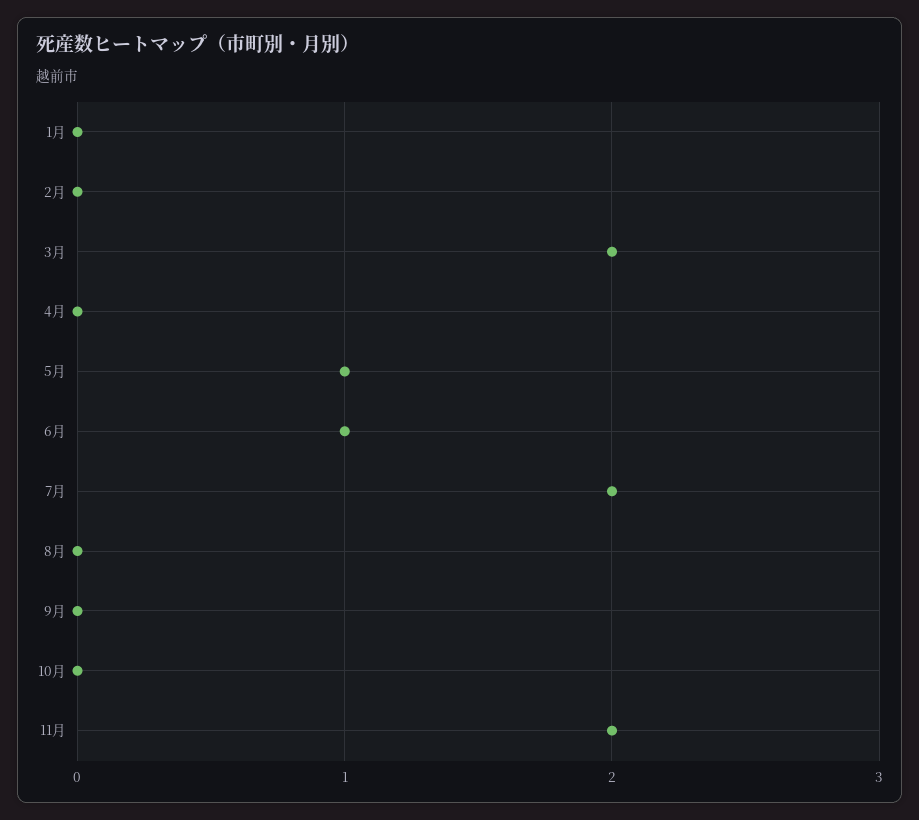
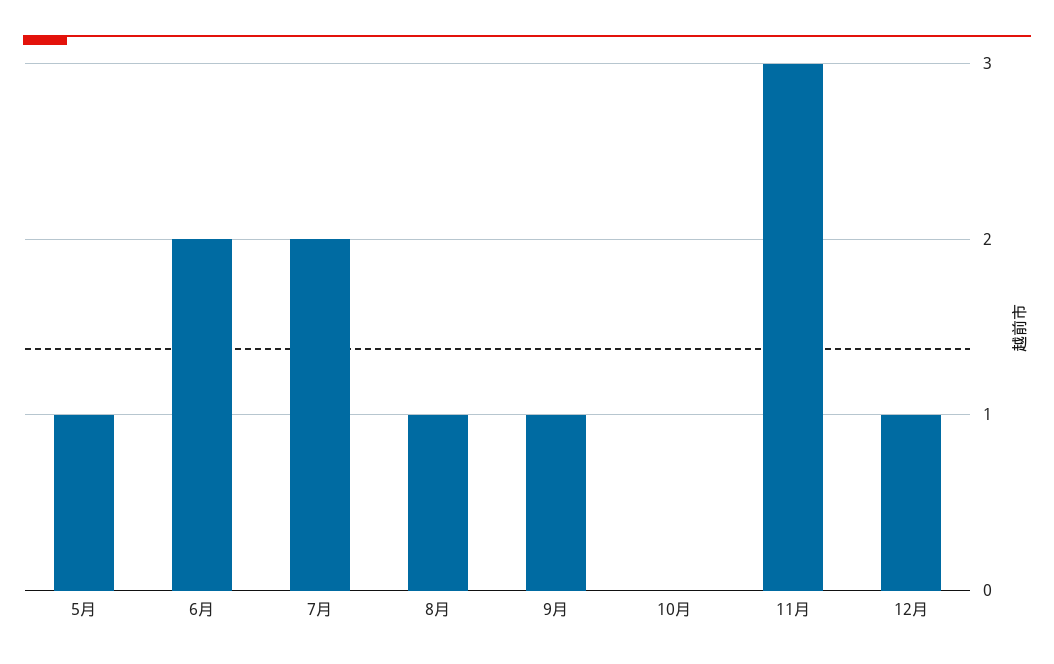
1月: 0 -> none
2月: 0 -> none
3月: 2 -> none
4月: 0 -> none
6月: 1 -> 2
8月: 0 -> 1
9月: 0 -> 1
11月: 2 -> 3
12月: none -> 1

